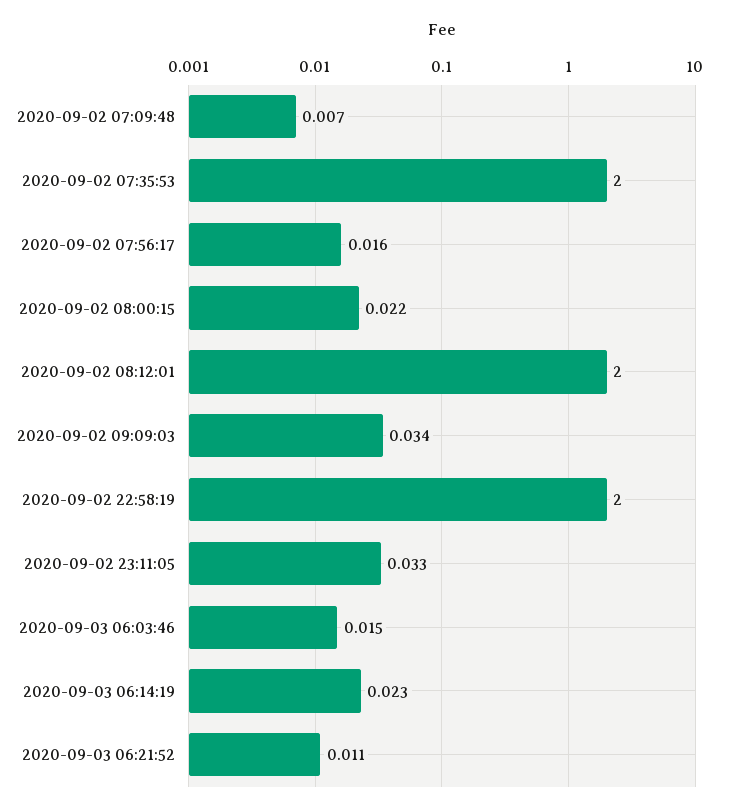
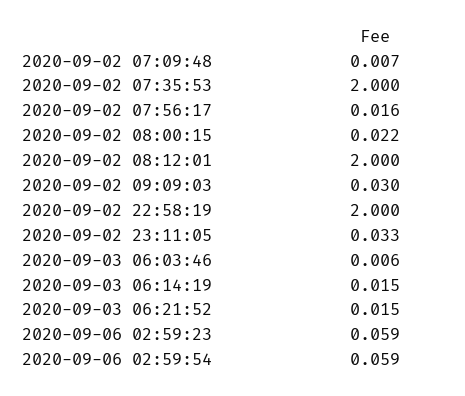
2020-09-02 09:09:03: 0.034 -> 0.03
2020-09-03 06:03:46: 0.015 -> 0.006
2020-09-03 06:14:19: 0.023 -> 0.015
2020-09-03 06:21:52: 0.011 -> 0.015
2020-09-06 02:59:23: none -> 0.059
2020-09-06 02:59:54: none -> 0.059

